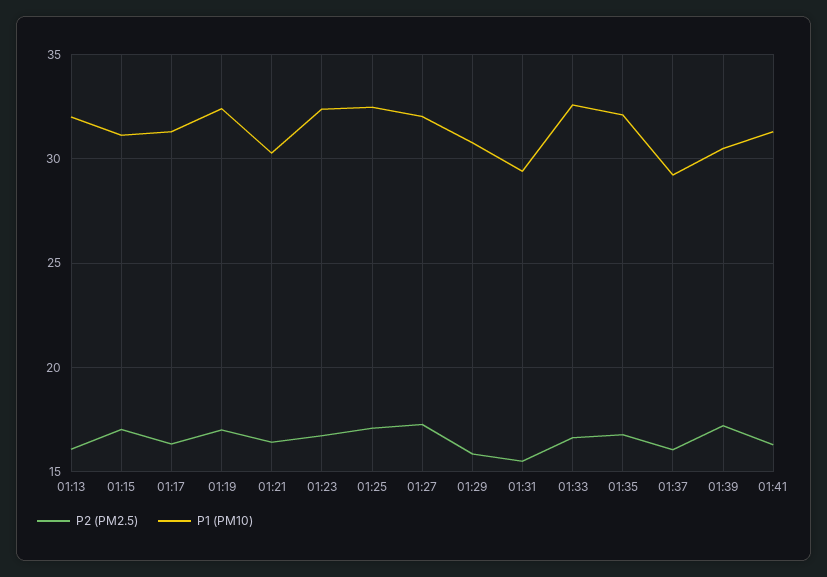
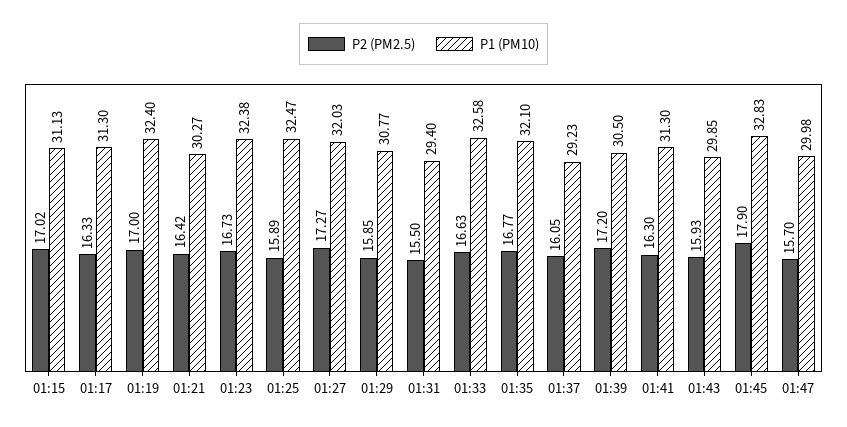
P2 (PM2.5), 01:13: 16 -> none
P1 (PM10), 01:13: 32 -> none
P2 (PM2.5), 01:25: 17 -> 15.89
P2 (PM2.5), 01:43: none -> 15.93
P1 (PM10), 01:43: none -> 29.85
P2 (PM2.5), 01:45: none -> 17.9
P1 (PM10), 01:45: none -> 32.83
P2 (PM2.5), 01:47: none -> 15.7
P1 (PM10), 01:47: none -> 29.98

